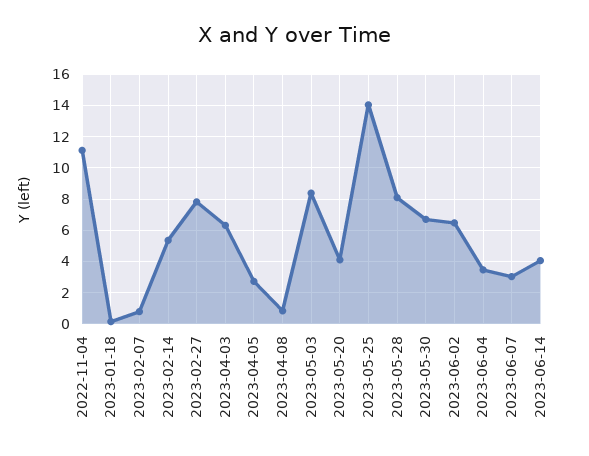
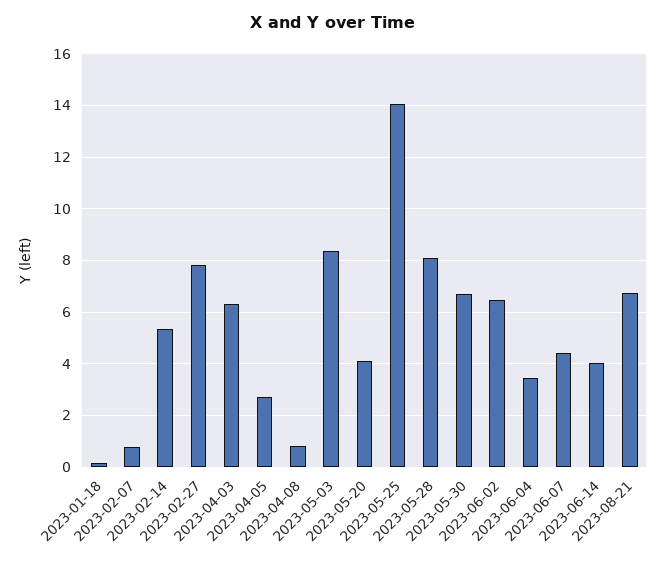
2022-11-04: 11 -> none
2023-06-07: 3 -> 4.5
2023-08-21: none -> 6.75

